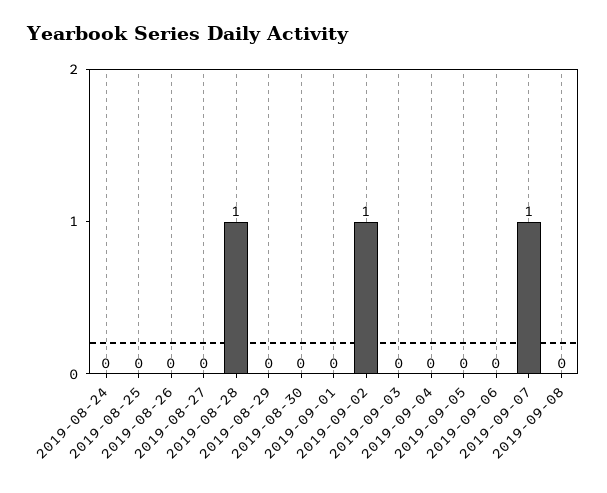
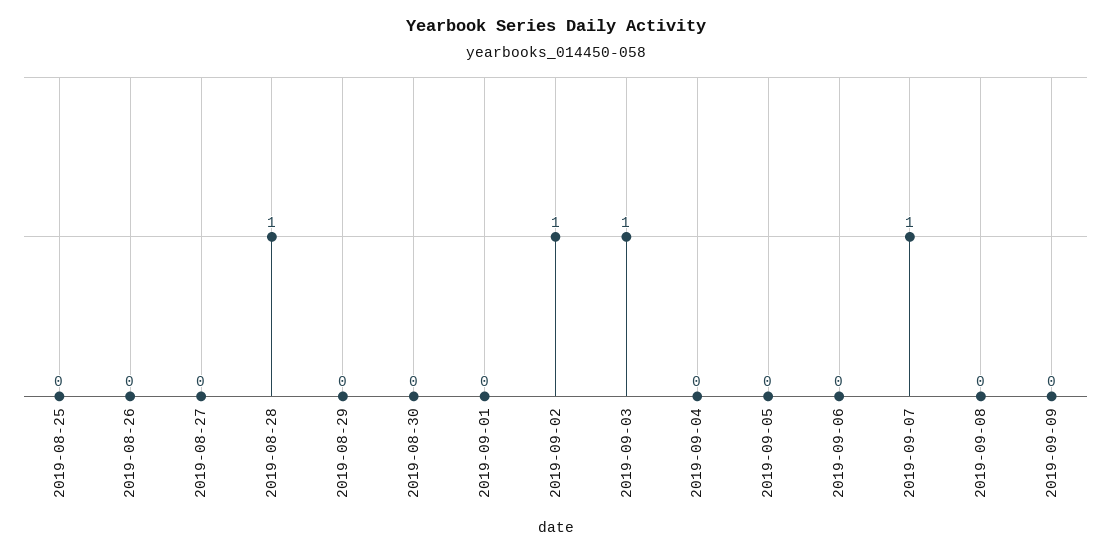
2019-08-24: 0 -> none
2019-09-03: 0 -> 1
2019-09-09: none -> 0

